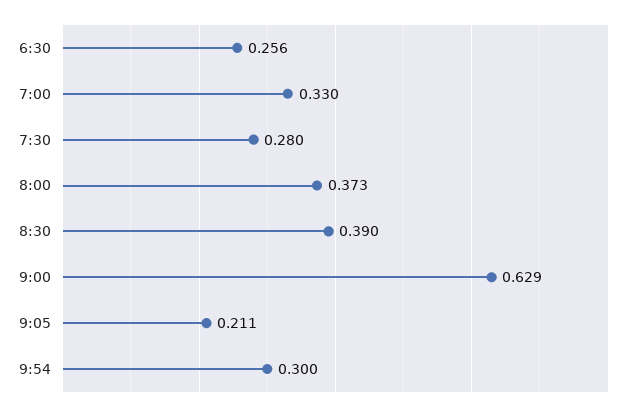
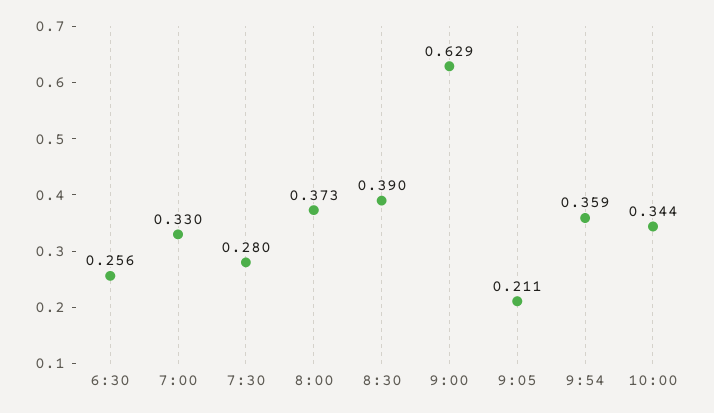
9:54: 0.3 -> 0.359
10:00: none -> 0.344

